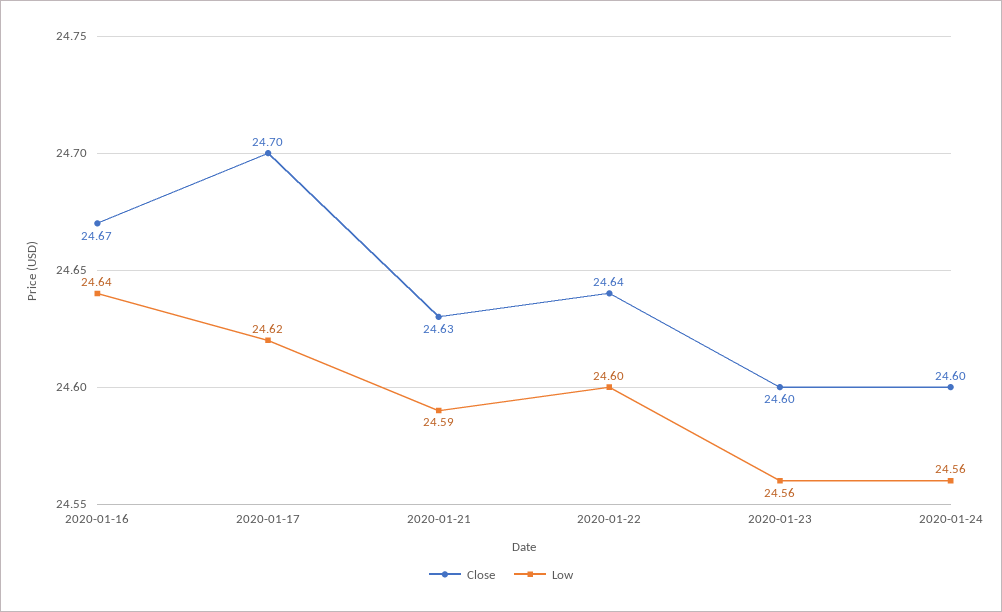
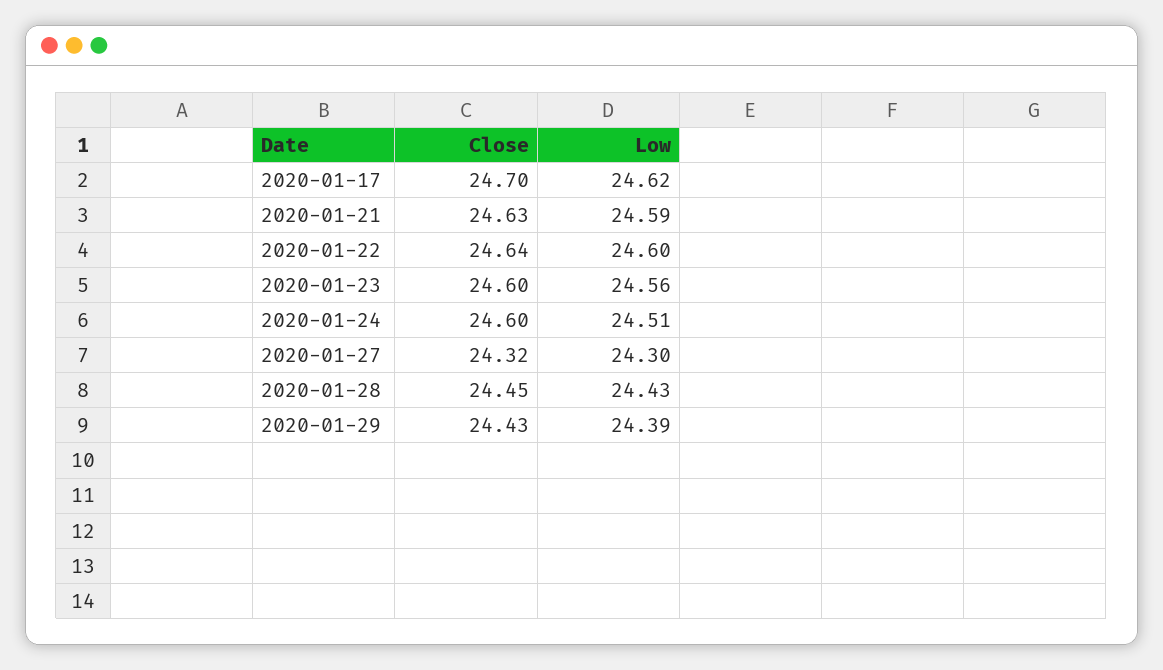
Close, 2020-01-16: 24.67 -> none
Low, 2020-01-16: 24.64 -> none
Low, 2020-01-24: 24.56 -> 24.51
Close, 2020-01-27: none -> 24.32
Low, 2020-01-27: none -> 24.3
Close, 2020-01-28: none -> 24.45
Low, 2020-01-28: none -> 24.43
Close, 2020-01-29: none -> 24.43
Low, 2020-01-29: none -> 24.39

